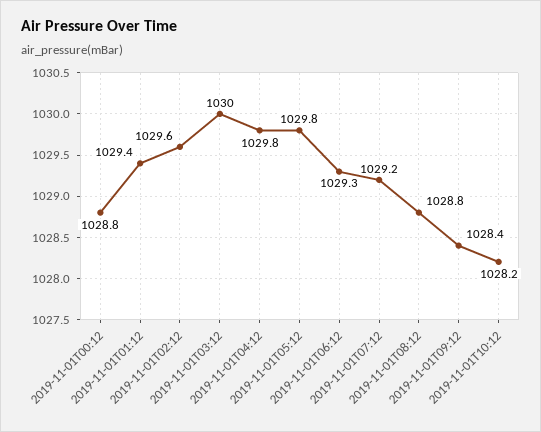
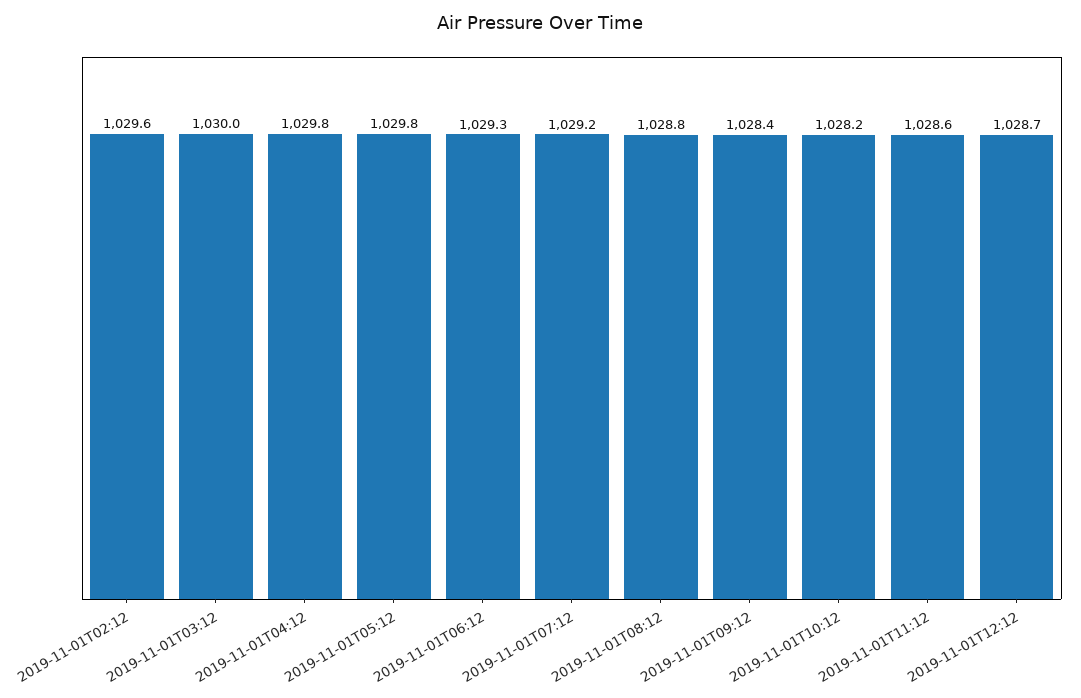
2019-11-01T00:12: 1028.8 -> none
2019-11-01T01:12: 1029.4 -> none
2019-11-01T11:12: none -> 1028.6
2019-11-01T12:12: none -> 1028.7

